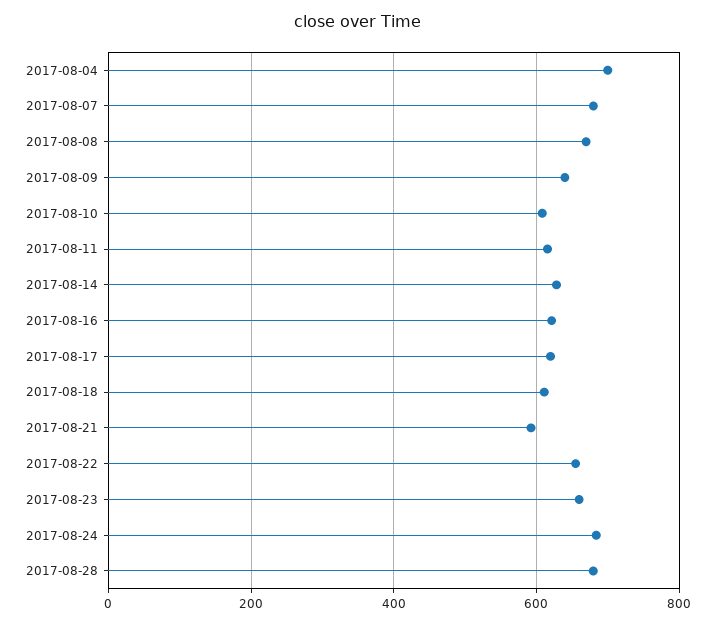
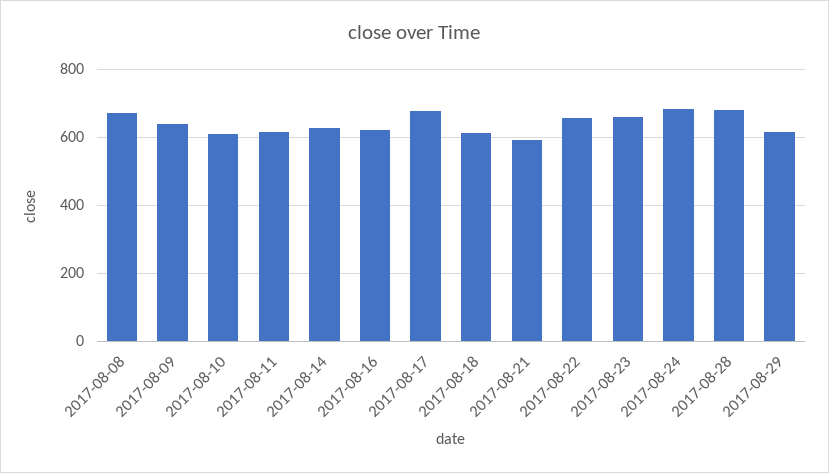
2017-08-04: 700 -> none
2017-08-07: 680 -> none
2017-08-17: 620 -> 680
2017-08-29: none -> 620

